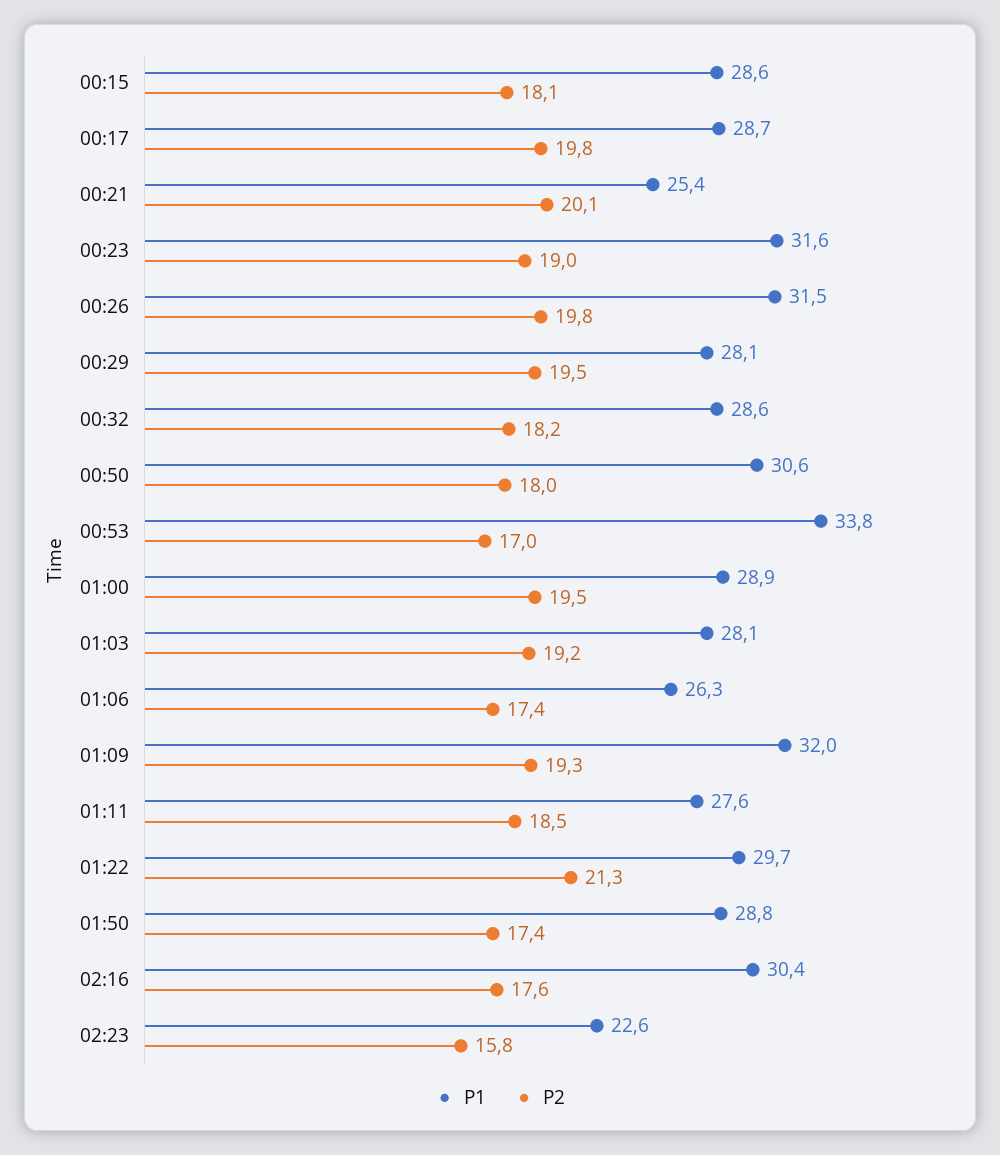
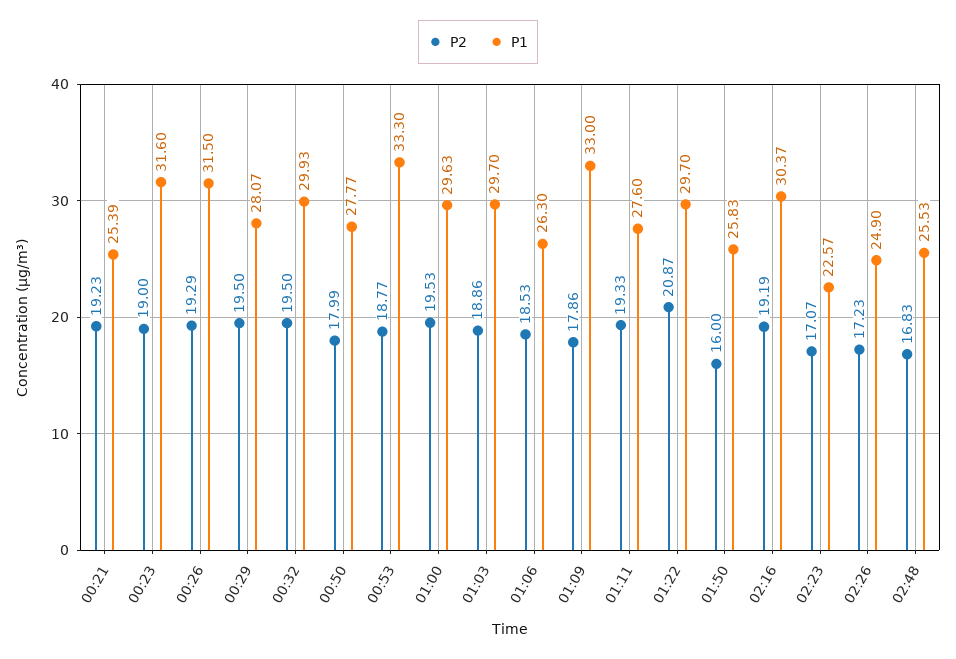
P1, 00:15: 28.6 -> none
P2, 00:15: 18.1 -> none
P1, 00:17: 28.7 -> none
P2, 00:17: 19.8 -> none
P2, 00:21: 20.1 -> 19.23
P2, 00:26: 19.8 -> 19.29
P1, 00:32: 28.6 -> 29.93
P2, 00:32: 18.2 -> 19.5
P1, 00:50: 30.6 -> 27.77
P1, 00:53: 33.8 -> 33.3
P2, 00:53: 17 -> 18.77
P1, 01:00: 28.9 -> 29.63
P1, 01:03: 28.1 -> 29.7
P2, 01:03: 19.2 -> 18.86
P2, 01:06: 17.4 -> 18.53
P1, 01:09: 32 -> 33
P2, 01:09: 19.3 -> 17.86
P2, 01:11: 18.5 -> 19.33
P2, 01:22: 21.3 -> 20.87
P1, 01:50: 28.8 -> 25.83
P2, 01:50: 17.4 -> 16
P2, 02:16: 17.6 -> 19.19
P2, 02:23: 15.8 -> 17.07
P2, 02:26: none -> 17.23
P1, 02:26: none -> 24.9
P2, 02:48: none -> 16.83
P1, 02:48: none -> 25.53

